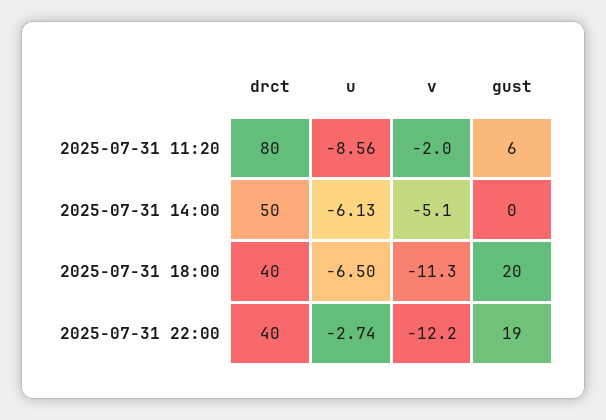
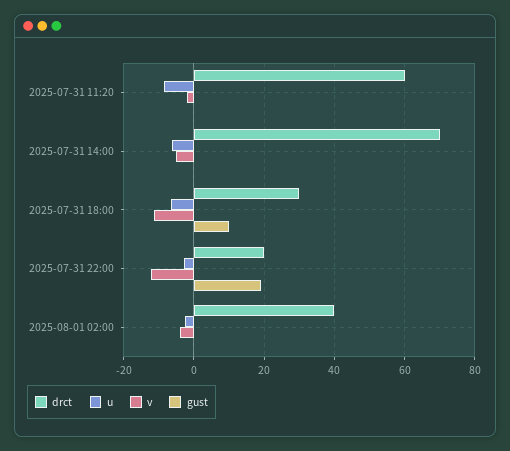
drct, 2025-07-31 11:20: 80 -> 60
gust, 2025-07-31 11:20: 6 -> 0
drct, 2025-07-31 14:00: 50 -> 70
drct, 2025-07-31 18:00: 40 -> 30
gust, 2025-07-31 18:00: 20 -> 10
drct, 2025-07-31 22:00: 40 -> 20
drct, 2025-08-01 02:00: none -> 40
u, 2025-08-01 02:00: none -> -2
v, 2025-08-01 02:00: none -> -4
gust, 2025-08-01 02:00: none -> 0

